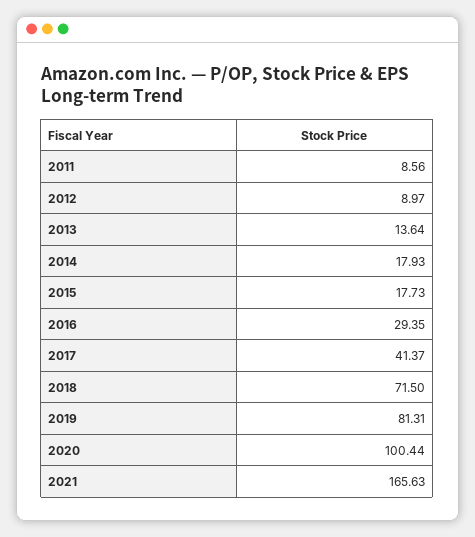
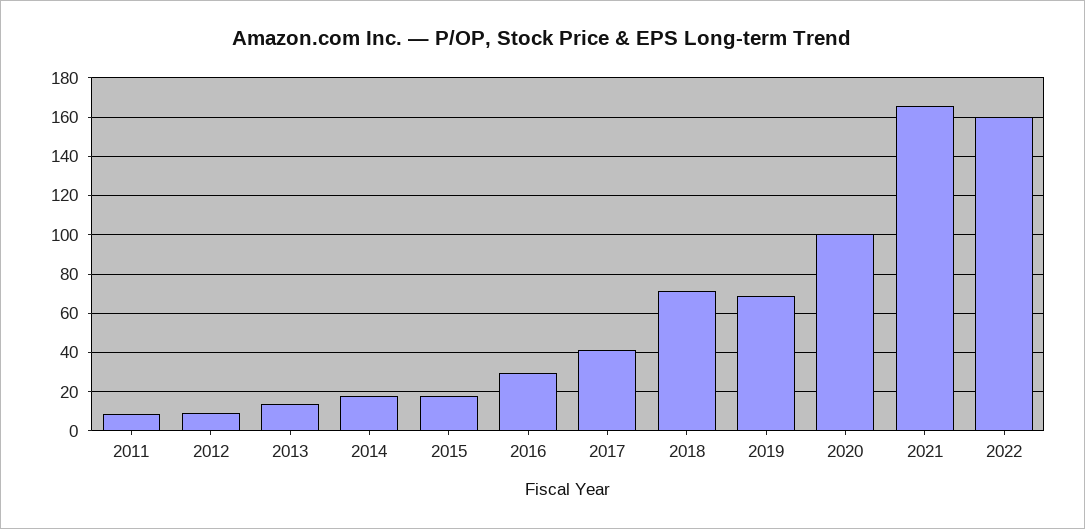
2019: 81.31 -> 70
2022: none -> 160

